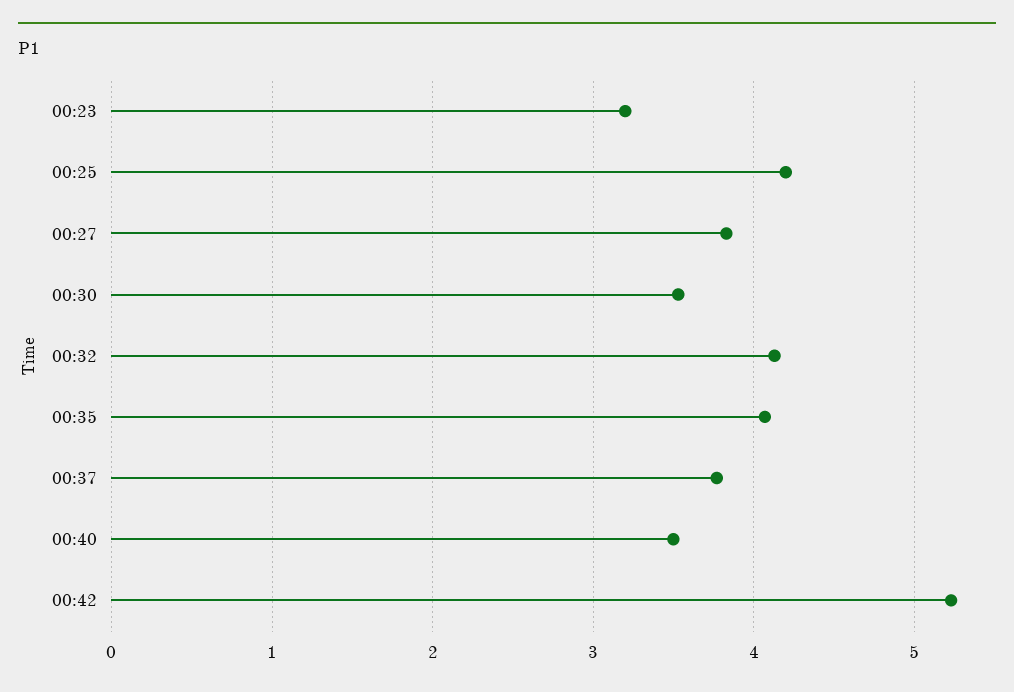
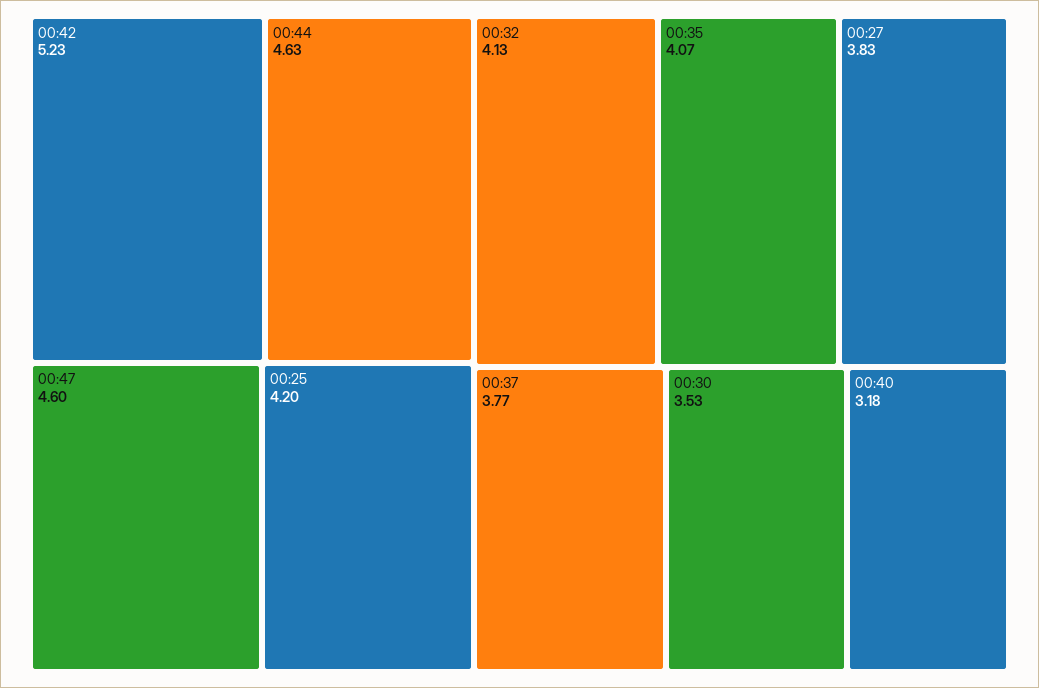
00:23: 3.2 -> none
00:40: 3.5 -> 3.18
00:44: none -> 4.63
00:47: none -> 4.6

